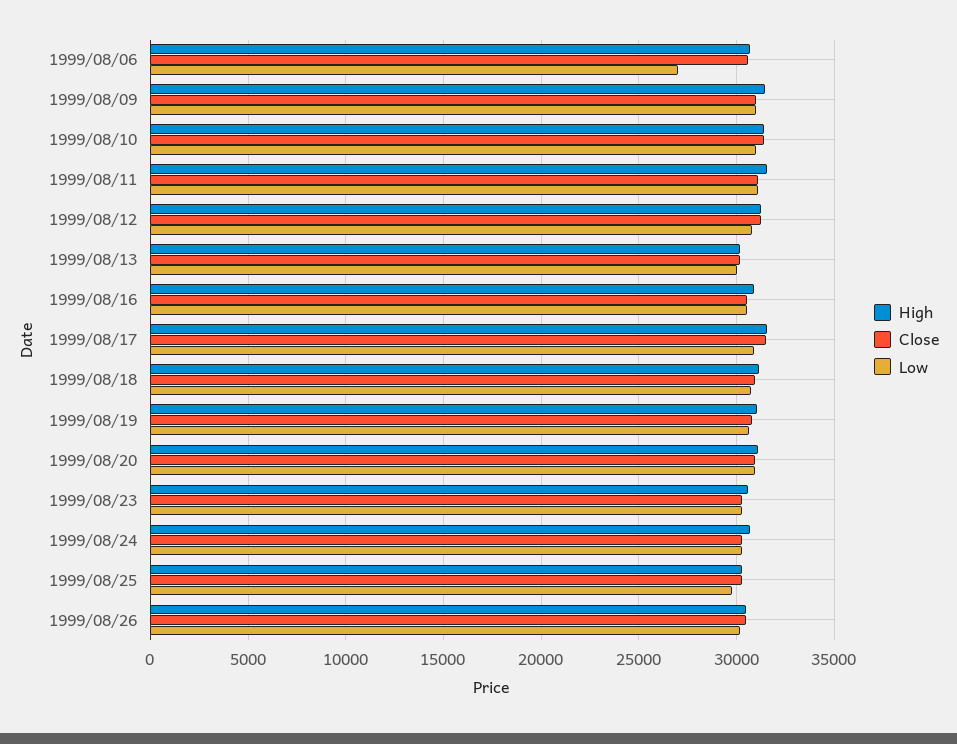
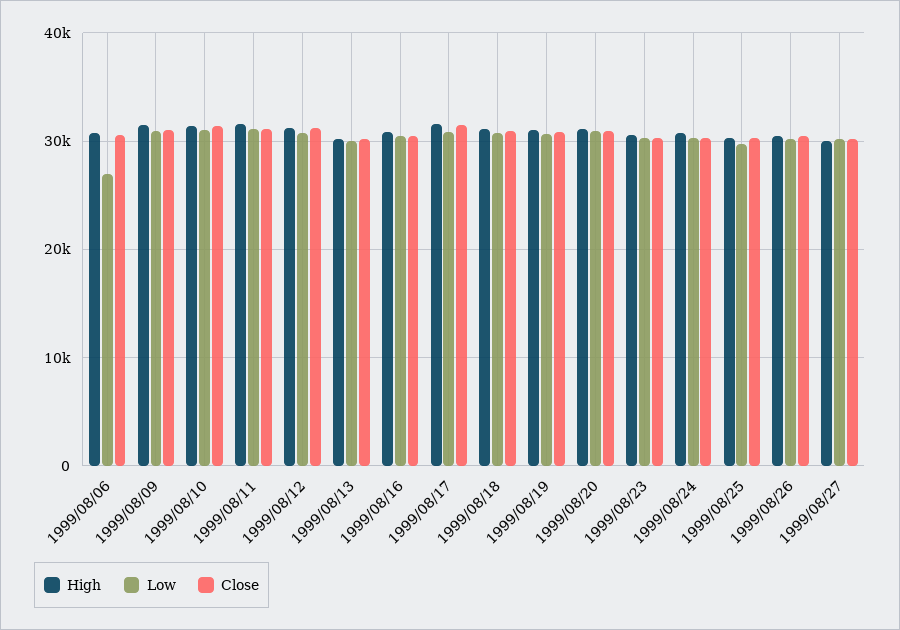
High, 1999/08/27: none -> 30000
Low, 1999/08/27: none -> 30000
Close, 1999/08/27: none -> 30000

